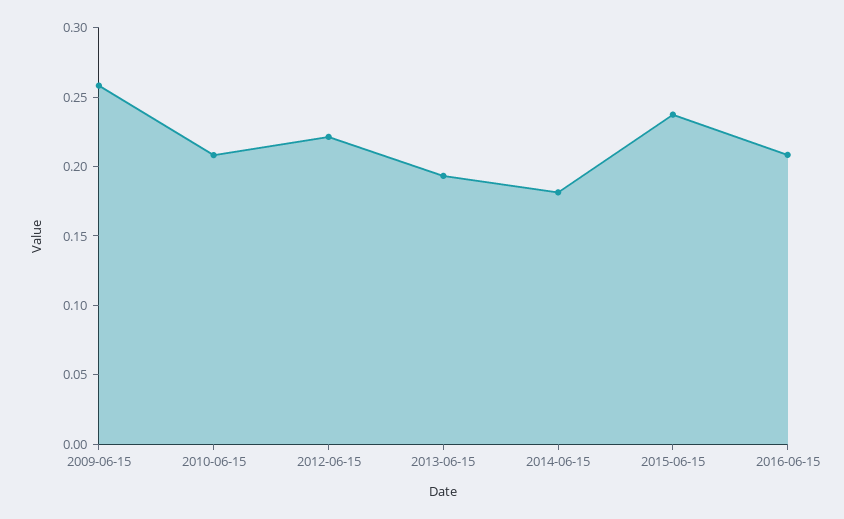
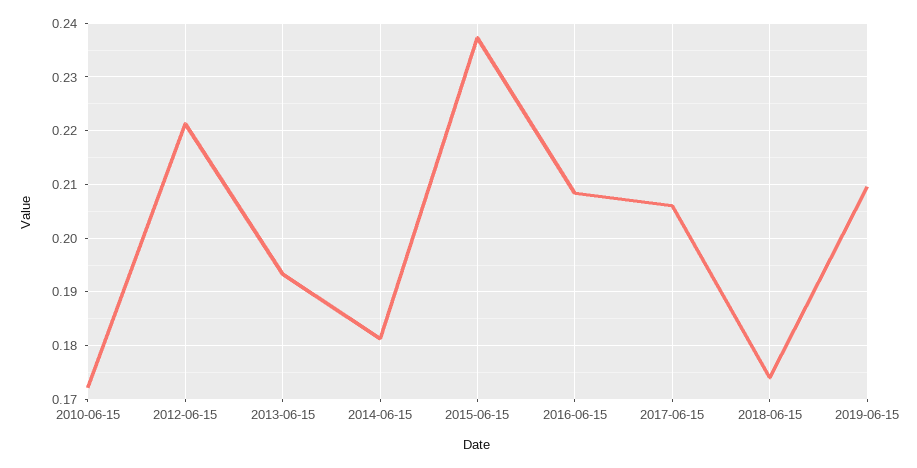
2009-06-15: 0.26 -> none
2010-06-15: 0.21 -> 0.172
2017-06-15: none -> 0.206
2018-06-15: none -> 0.174
2019-06-15: none -> 0.21

